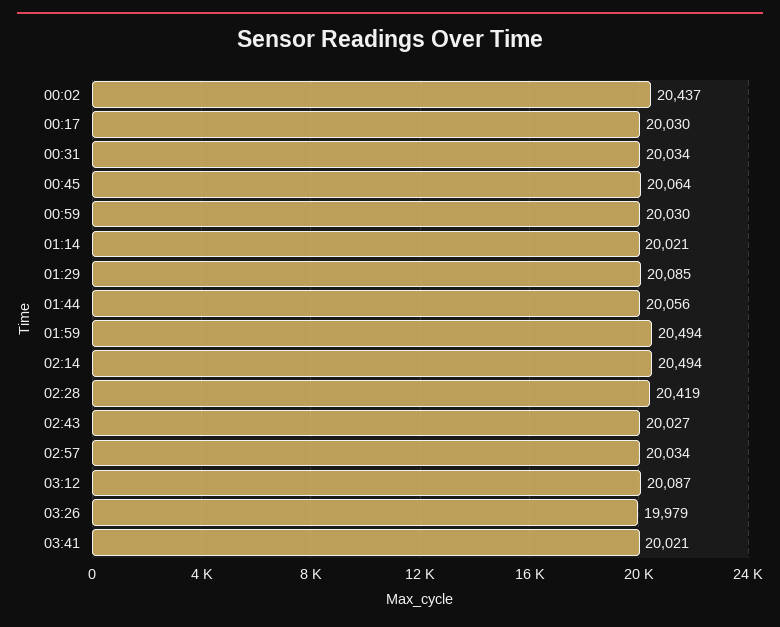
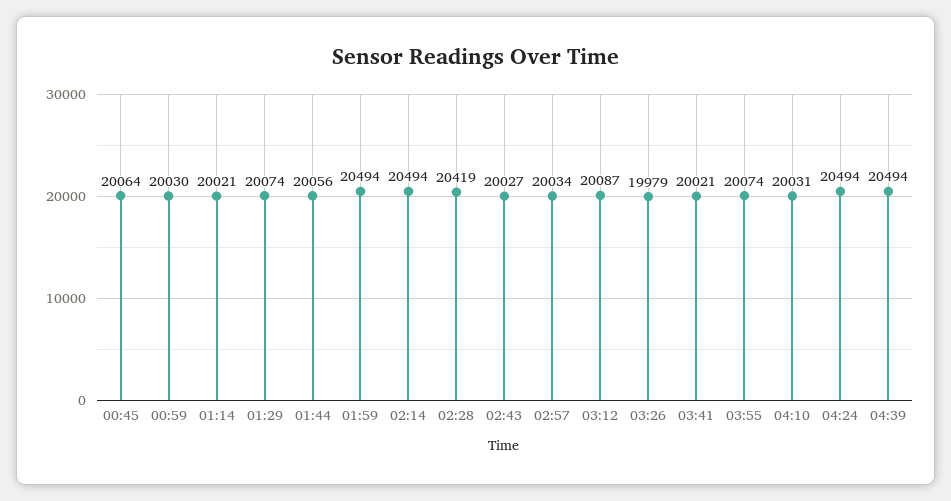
00:02: 20437 -> none
00:17: 20030 -> none
00:31: 20034 -> none
01:29: 20085 -> 20074
03:55: none -> 20074
04:10: none -> 20031
04:24: none -> 20494
04:39: none -> 20494

